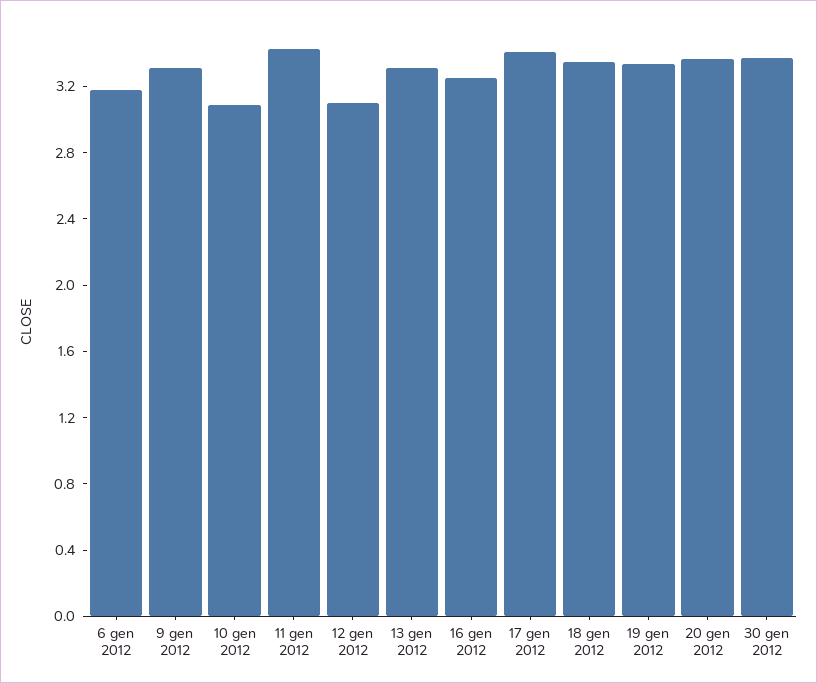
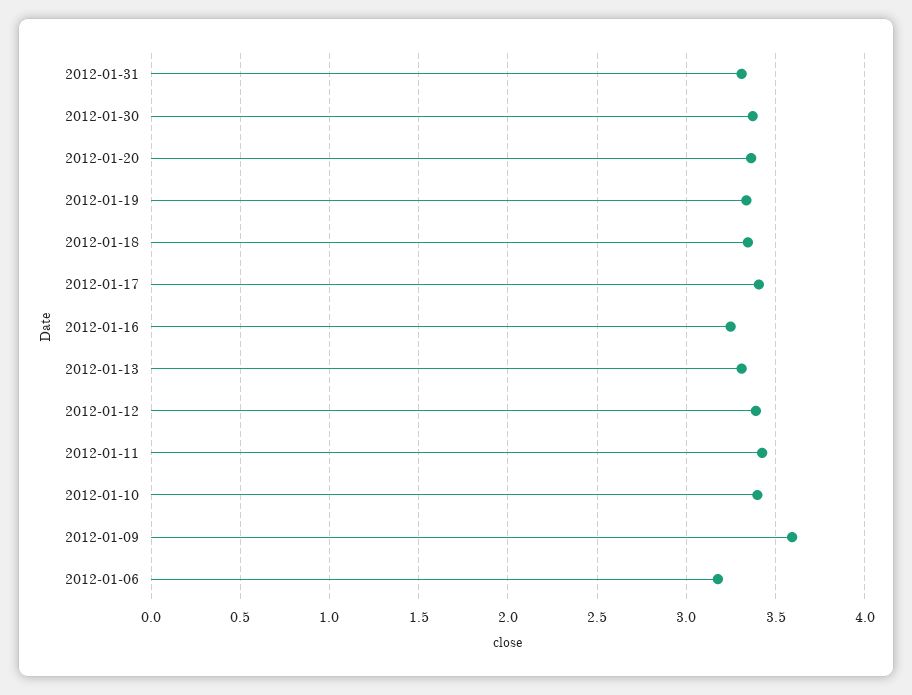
9 gen 2012: 3.3 -> 3.6
10 gen 2012: 3.1 -> 3.4
12 gen 2012: 3.1 -> 3.4
2012-01-31: none -> 3.3

